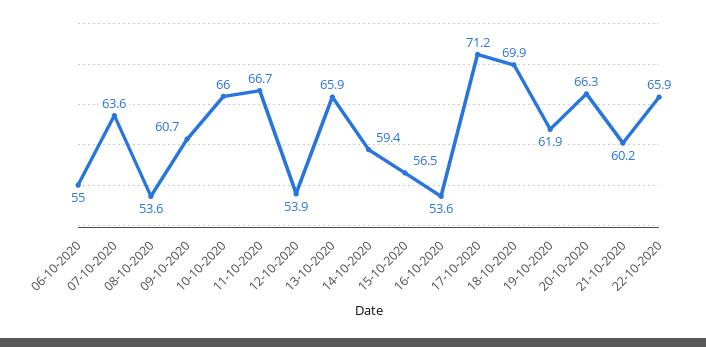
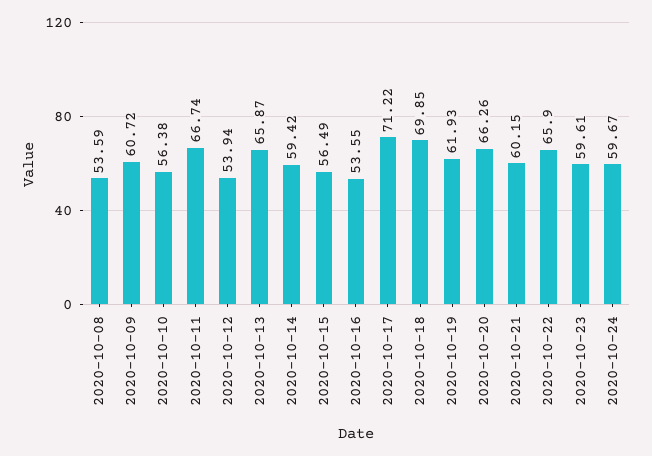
06-10-2020: 55 -> none
07-10-2020: 63.6 -> none
10-10-2020: 66 -> 56.38
2020-10-23: none -> 59.61
2020-10-24: none -> 59.67

